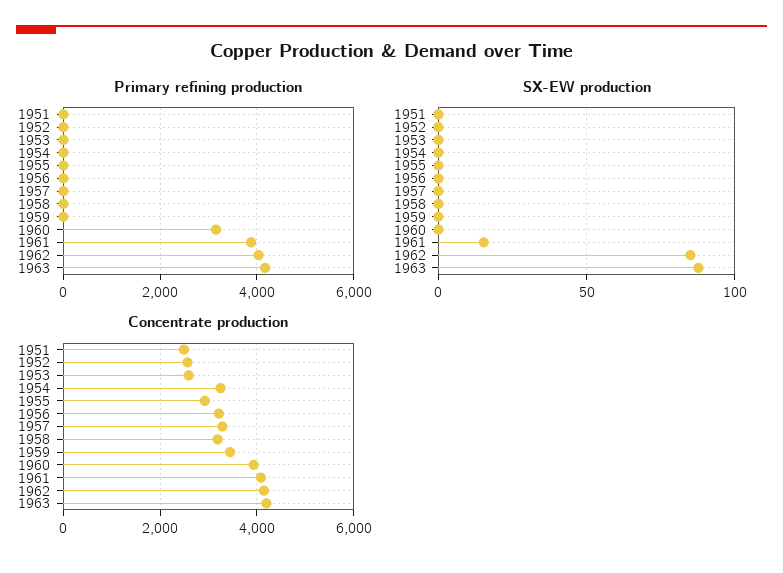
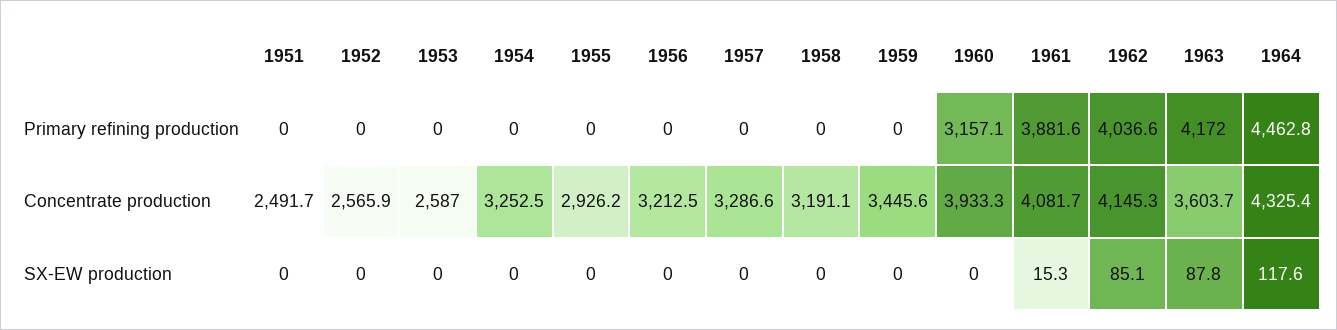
Concentrate production, 1963: 4200 -> 3603.7
Primary refining production, 1964: none -> 4462.8
Concentrate production, 1964: none -> 4325.4
SX-EW production, 1964: none -> 117.6

